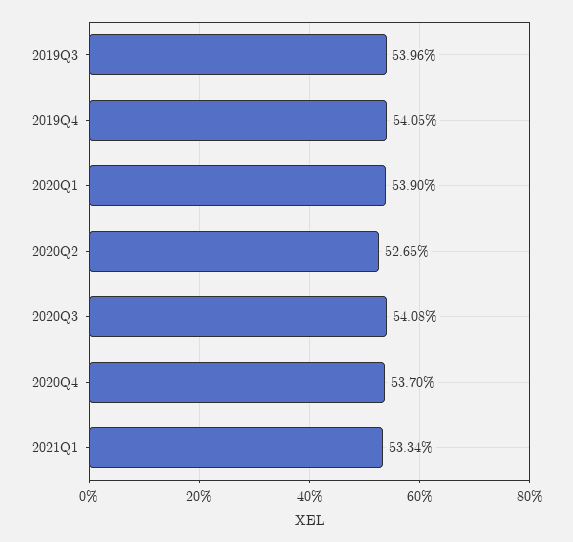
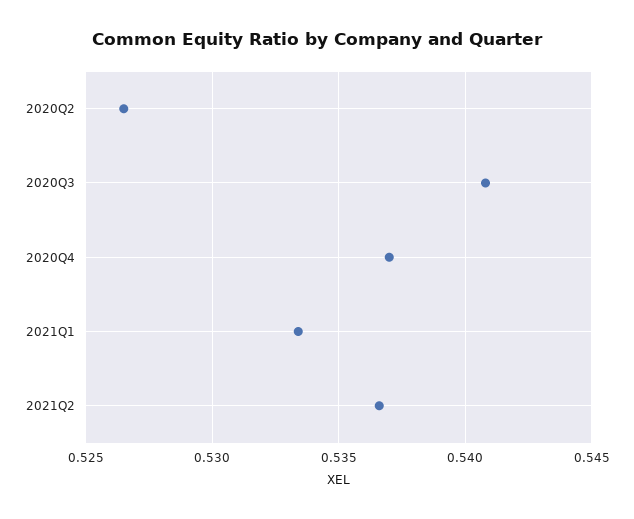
2019Q3: 0.5396 -> none
2019Q4: 0.5405 -> none
2020Q1: 0.539 -> none
2021Q2: none -> 0.5365

